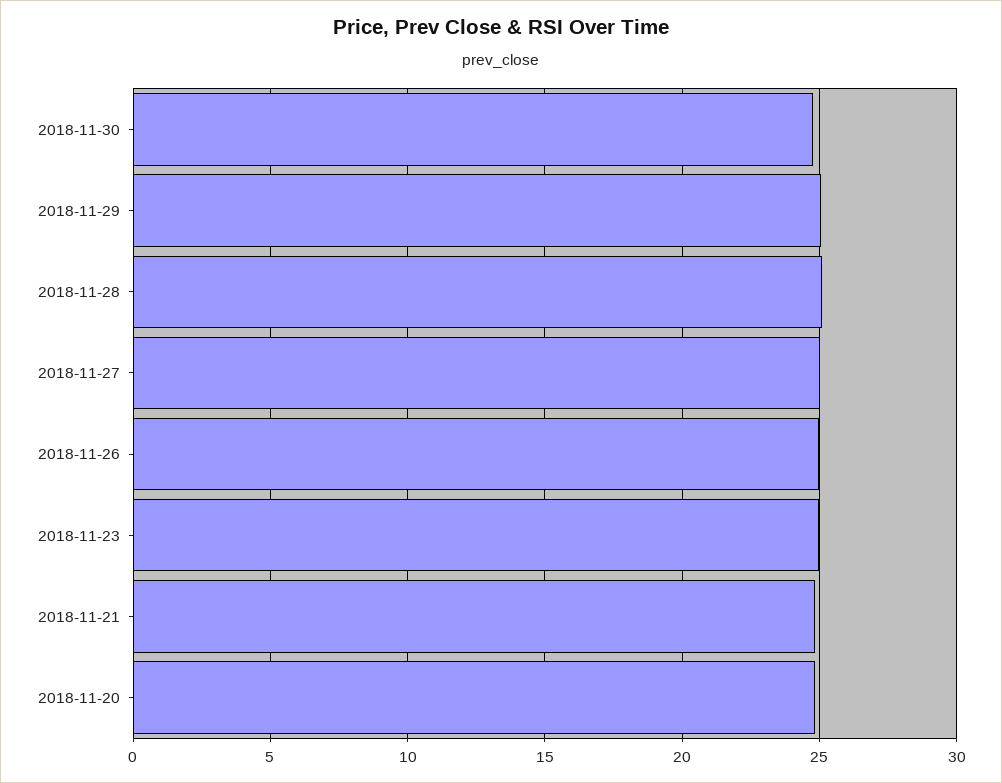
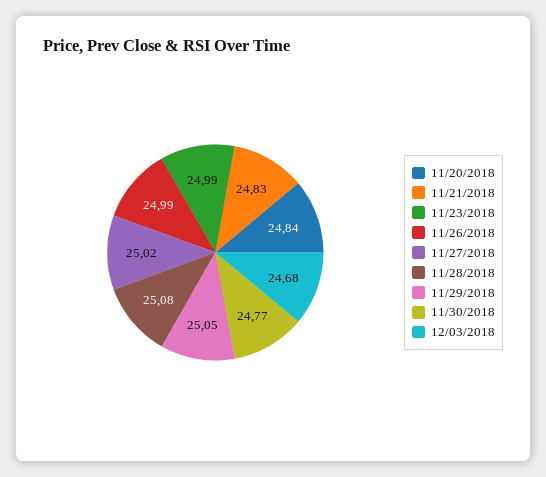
12/03/2018: none -> 24.68

